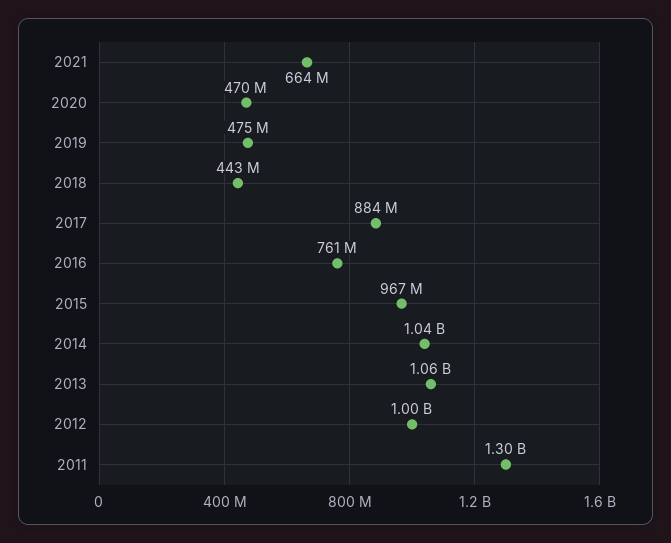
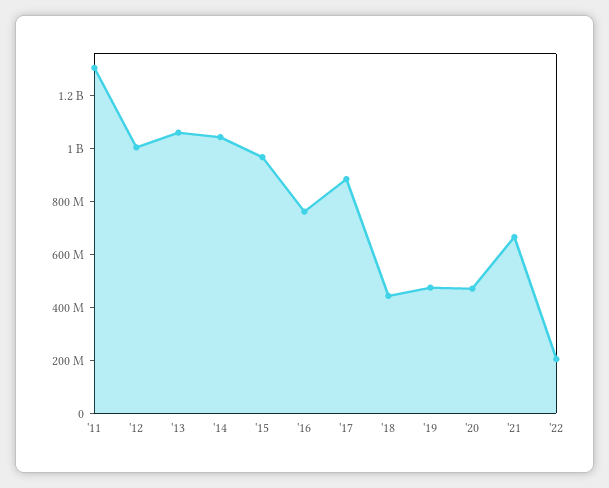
'22: none -> 200000000

